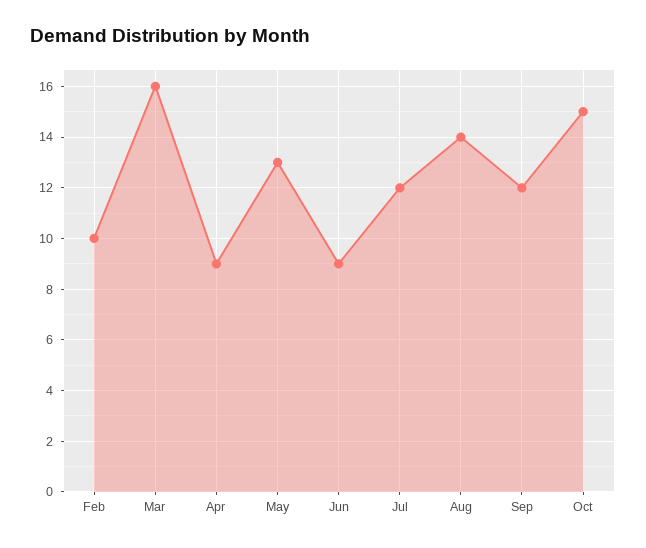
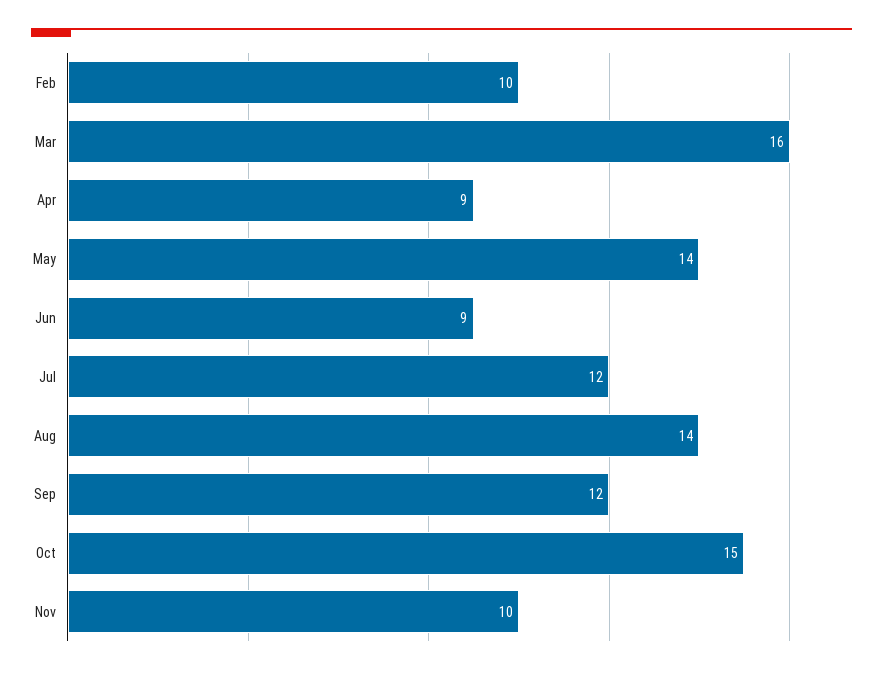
May: 13 -> 14
Nov: none -> 10

